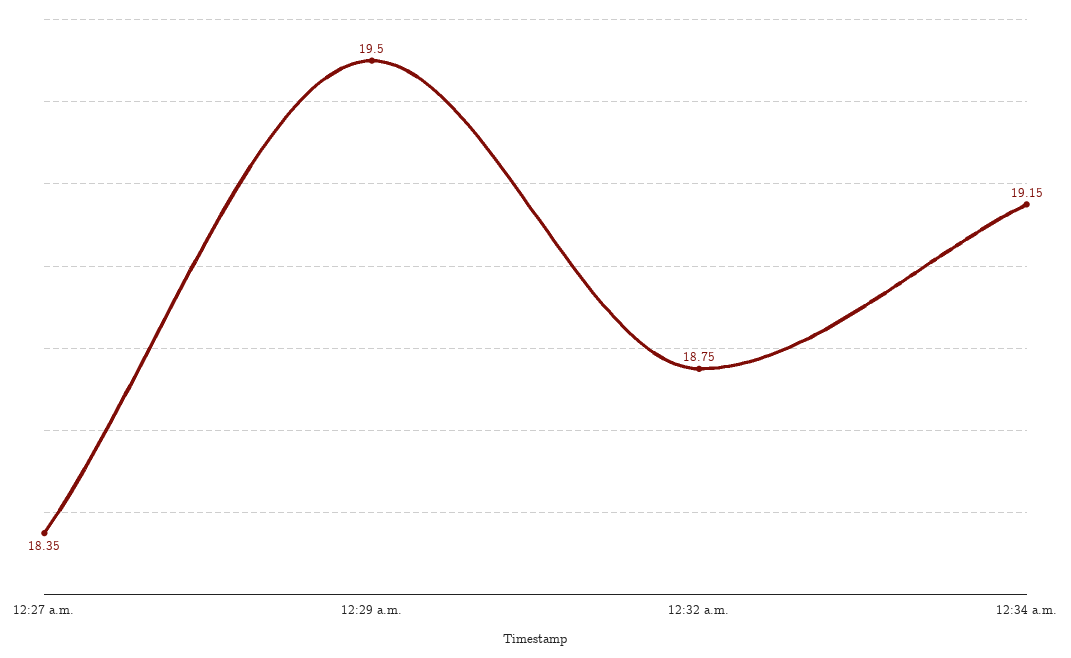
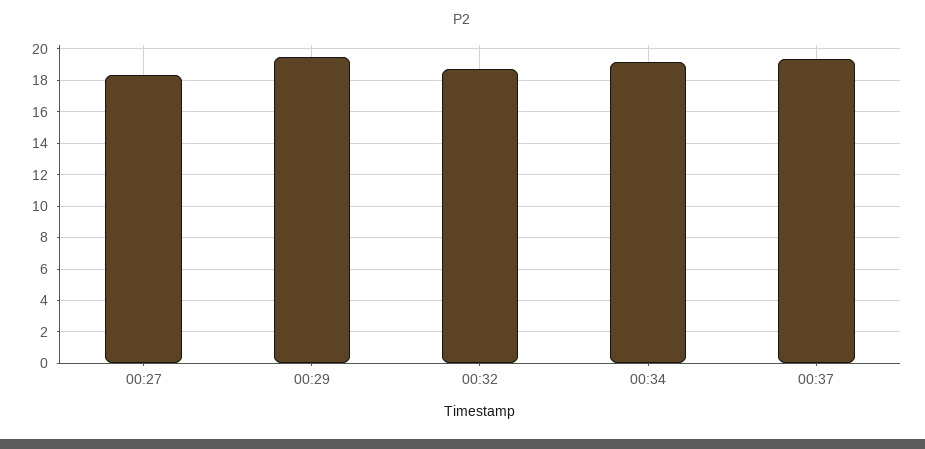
00:37: none -> 19.5

